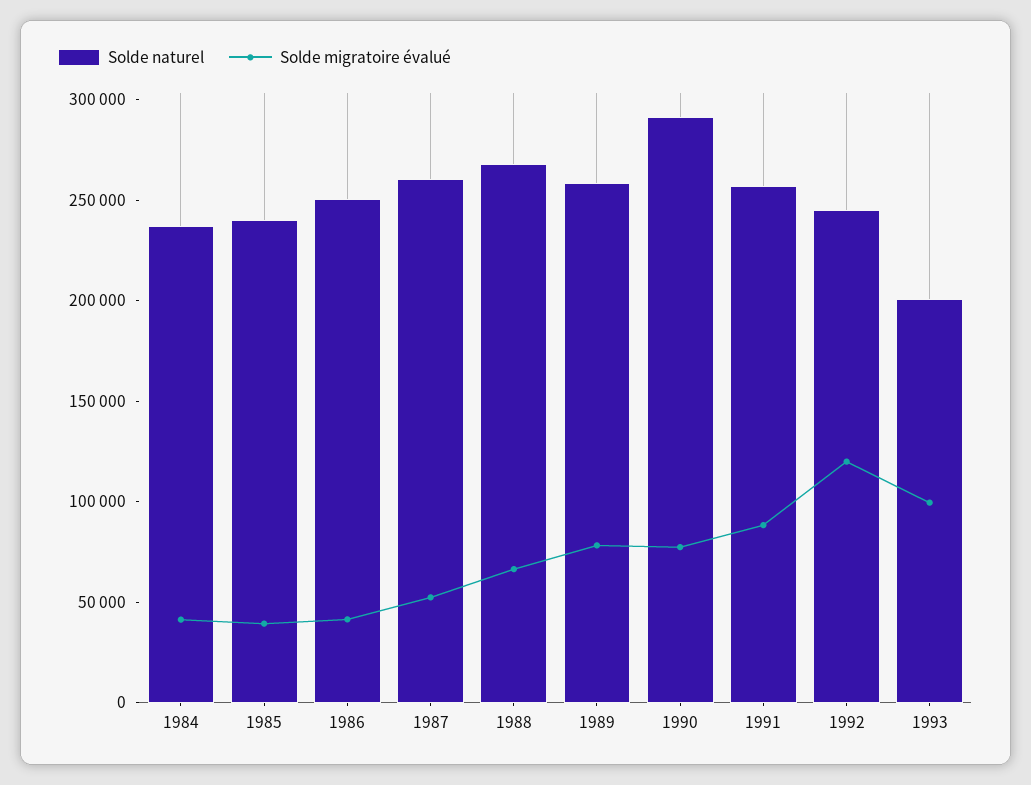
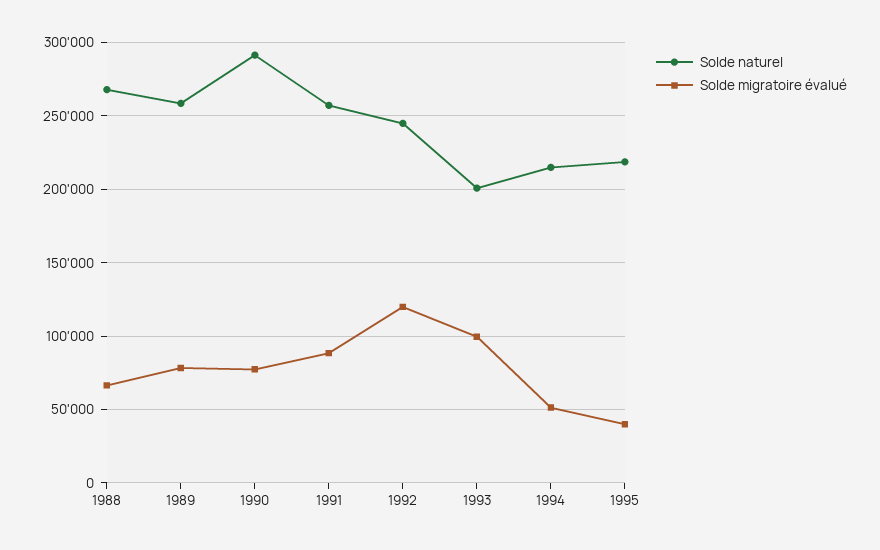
Solde naturel, 1984: 240000 -> none
Solde migratoire évalué, 1984: 40000 -> none
Solde naturel, 1985: 240000 -> none
Solde migratoire évalué, 1985: 40000 -> none
Solde naturel, 1986: 250000 -> none
Solde migratoire évalué, 1986: 40000 -> none
Solde naturel, 1987: 260000 -> none
Solde migratoire évalué, 1987: 50000 -> none
Solde naturel, 1994: none -> 215000
Solde migratoire évalué, 1994: none -> 50000
Solde naturel, 1995: none -> 220000
Solde migratoire évalué, 1995: none -> 40000

